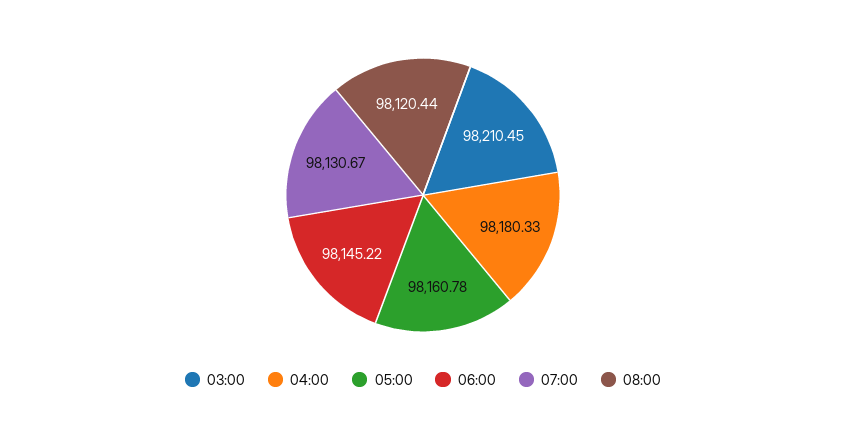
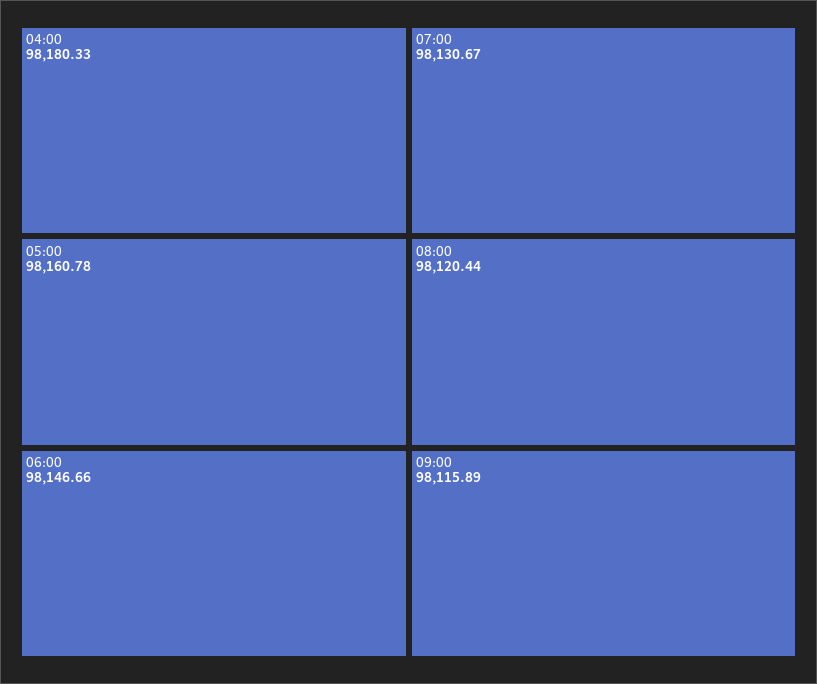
03:00: 98210.45 -> none
06:00: 98145.22 -> 98146.66
09:00: none -> 98115.89

